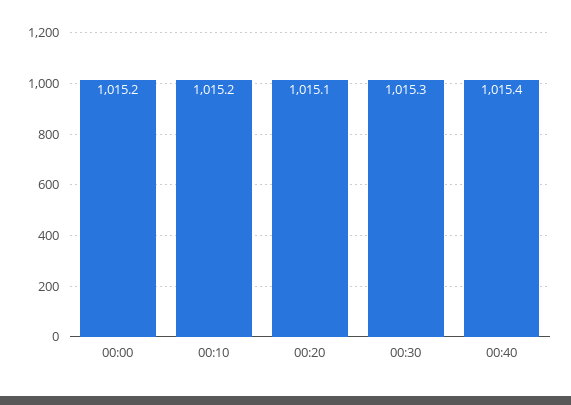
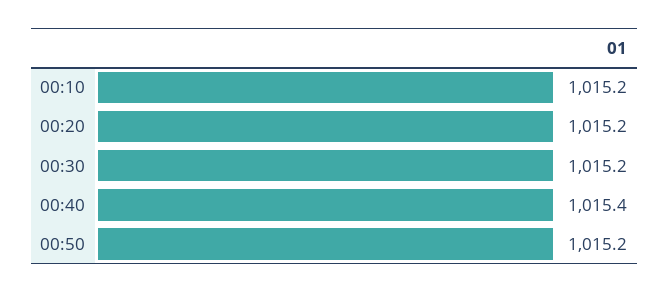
00:00: 1015.2 -> none
00:20: 1015.1 -> 1015.2
00:30: 1015.3 -> 1015.2
00:50: none -> 1015.2

